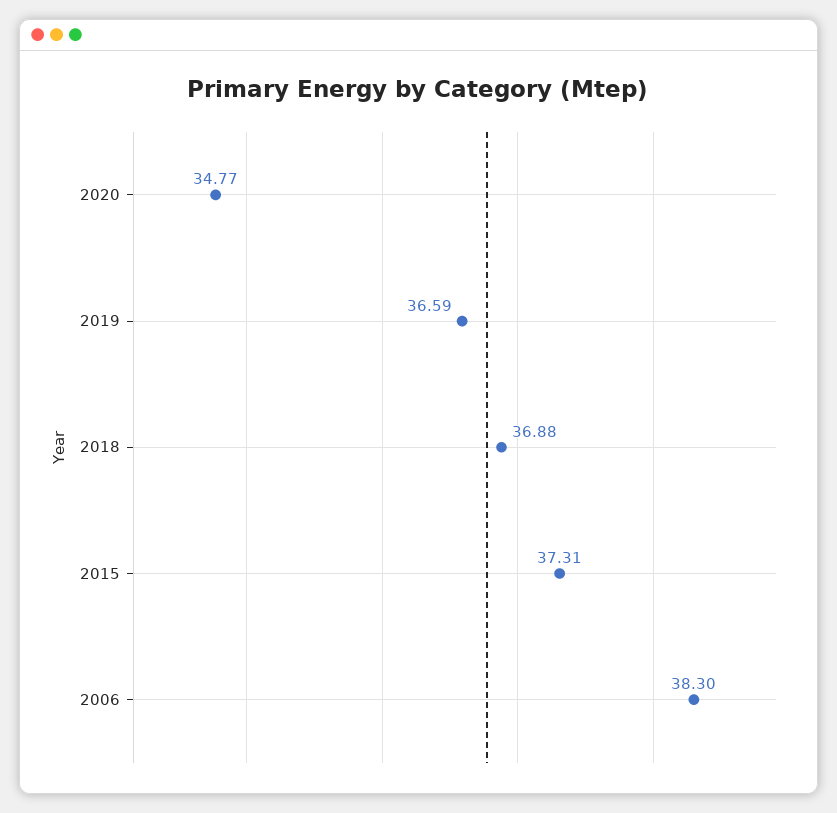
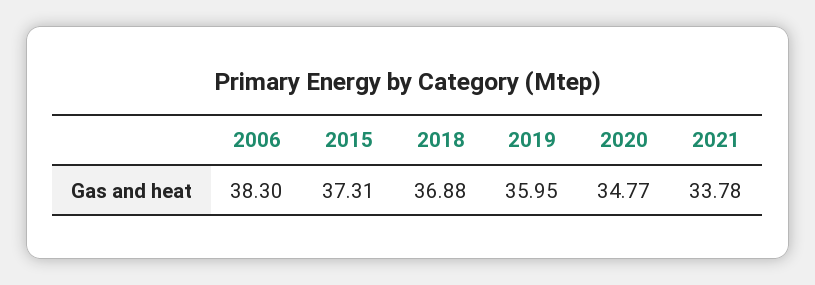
2019: 36.59 -> 35.95
2021: none -> 33.78

